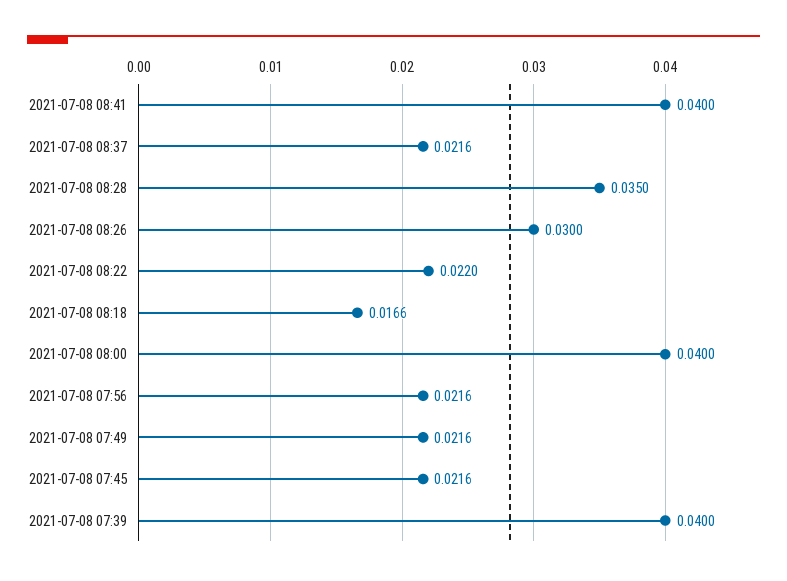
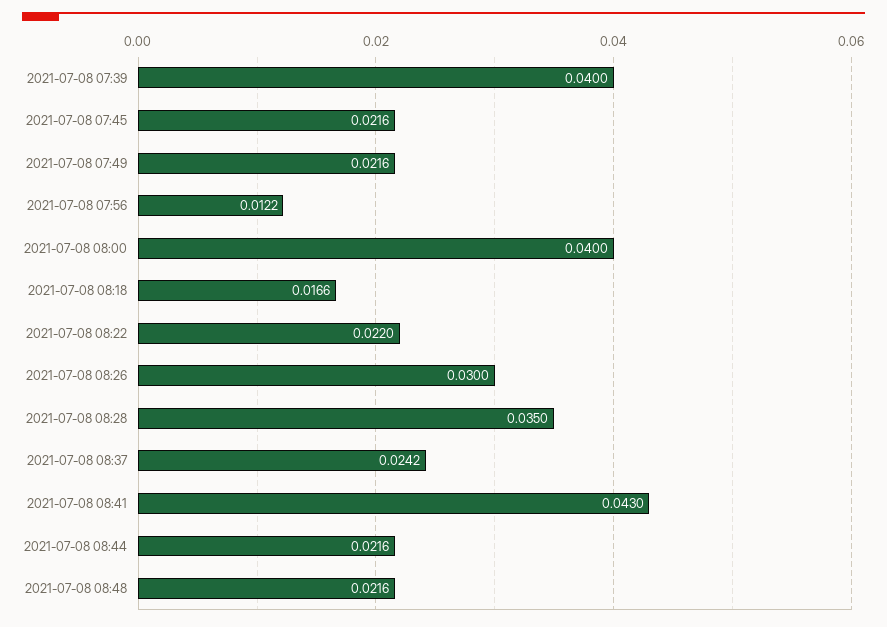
2021-07-08 08:41: 0.04 -> 0.043
2021-07-08 08:37: 0.0216 -> 0.0242
2021-07-08 07:56: 0.0216 -> 0.0122
2021-07-08 08:44: none -> 0.0216
2021-07-08 08:48: none -> 0.0216

